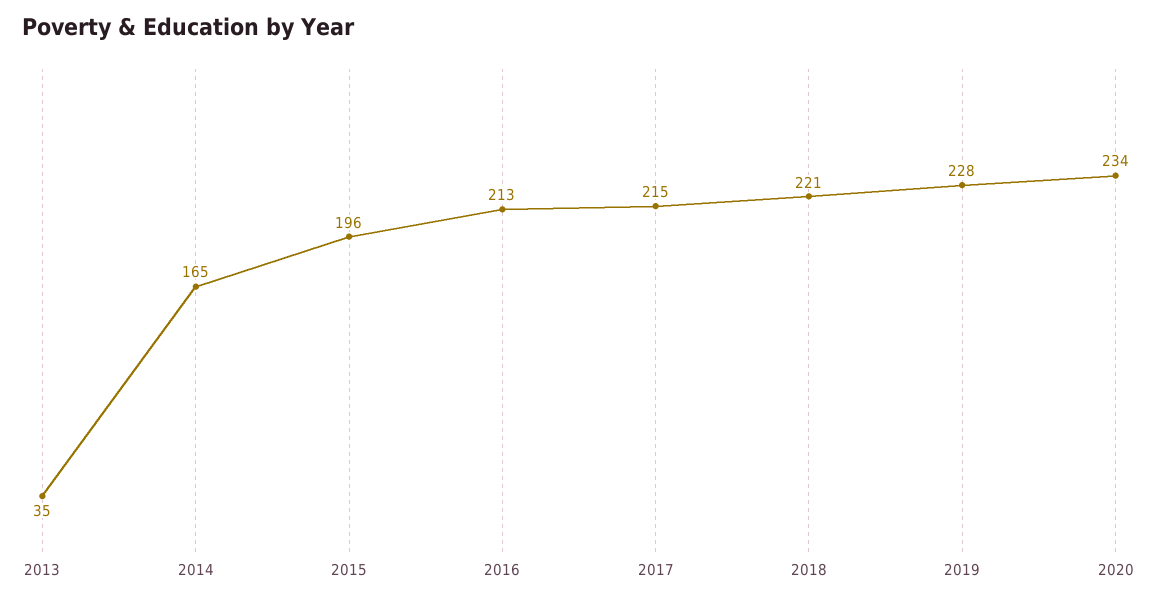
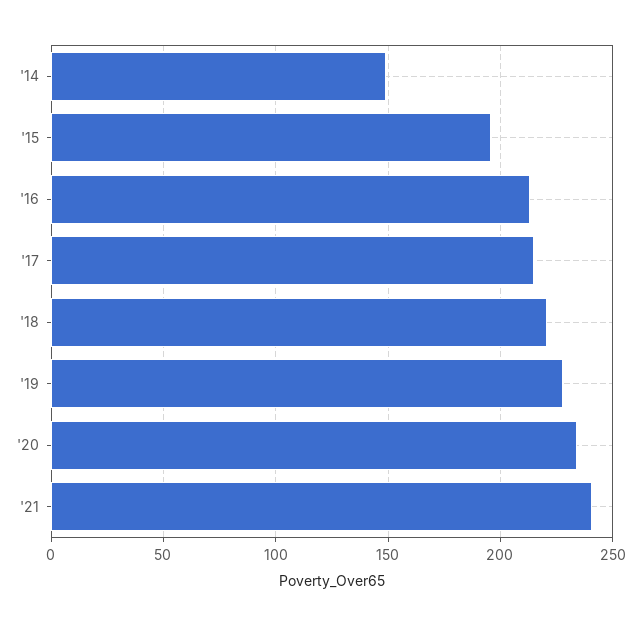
2013: 35 -> none
2014: 165 -> 150
'21: none -> 240

